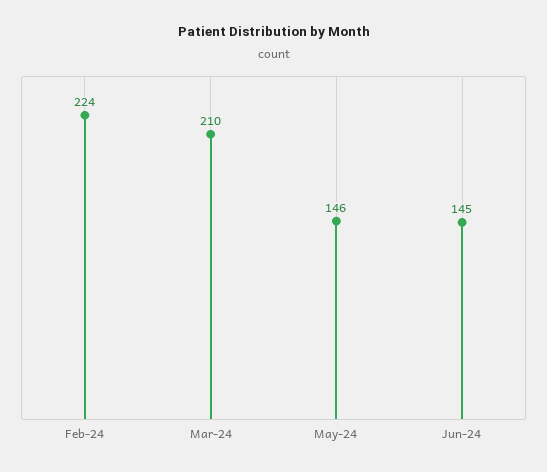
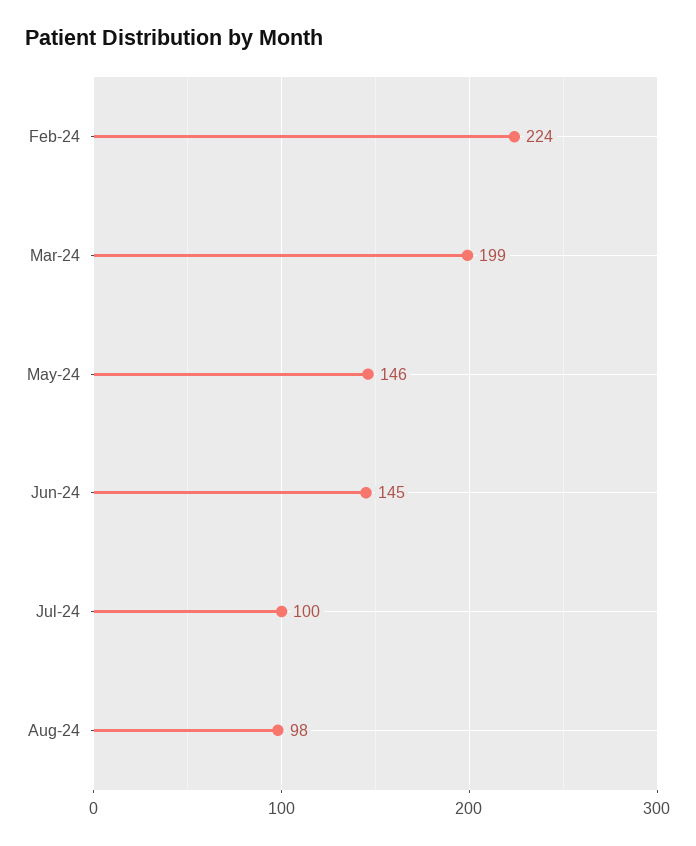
Mar-24: 210 -> 199
Jul-24: none -> 100
Aug-24: none -> 98

